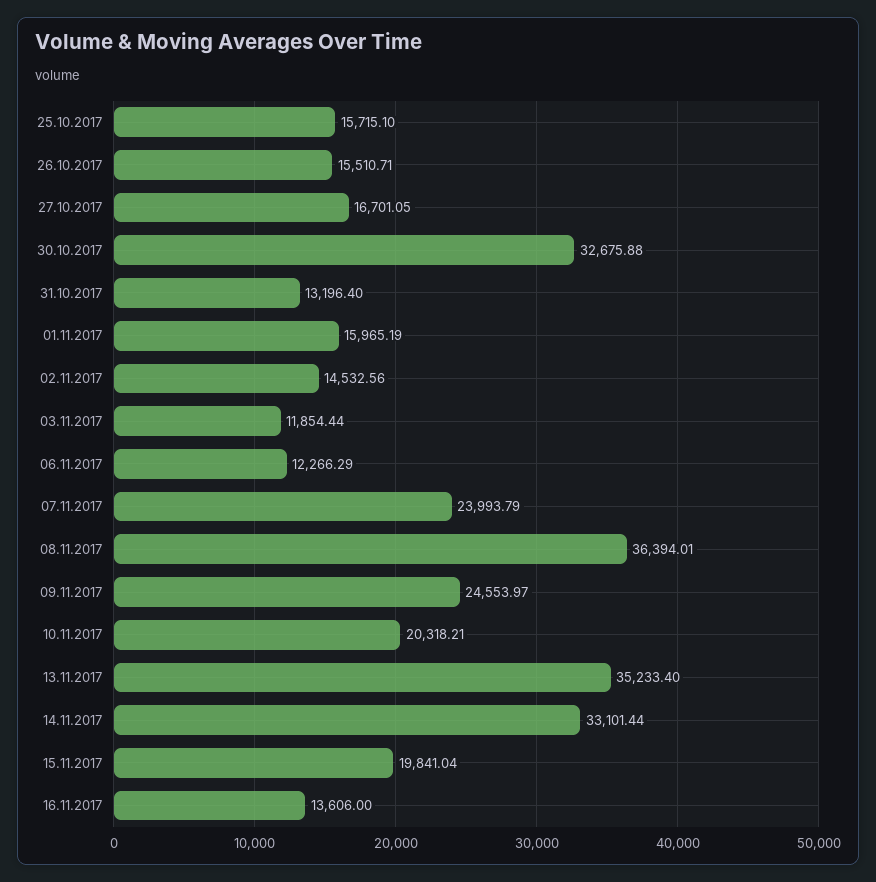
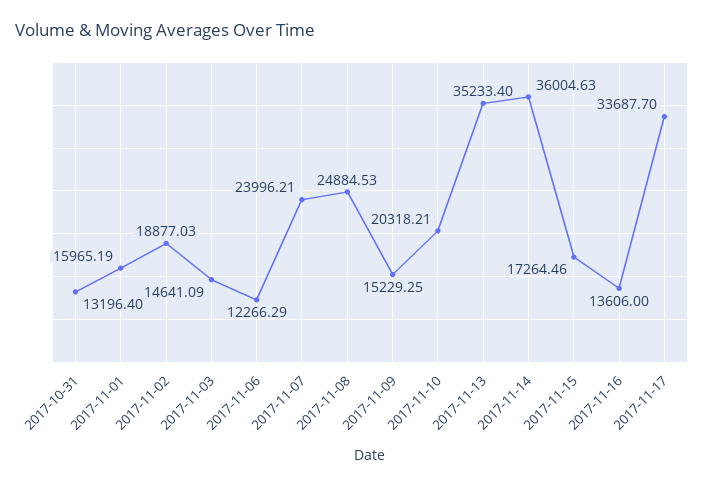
25.10.2017: 15715.1 -> none
26.10.2017: 15510.71 -> none
27.10.2017: 16701.05 -> none
30.10.2017: 32675.88 -> none
02.11.2017: 14532.56 -> 18877.03
03.11.2017: 11854.44 -> 14641.09
07.11.2017: 23993.79 -> 23996.21
08.11.2017: 36394.01 -> 24884.53
09.11.2017: 24553.97 -> 15229.25
14.11.2017: 33101.44 -> 36004.63
15.11.2017: 19841.04 -> 17264.46
2017-11-17: none -> 33687.7

